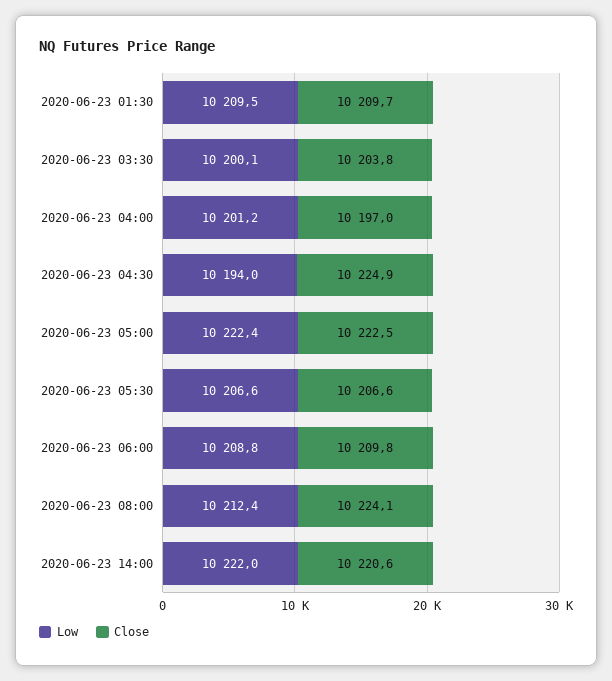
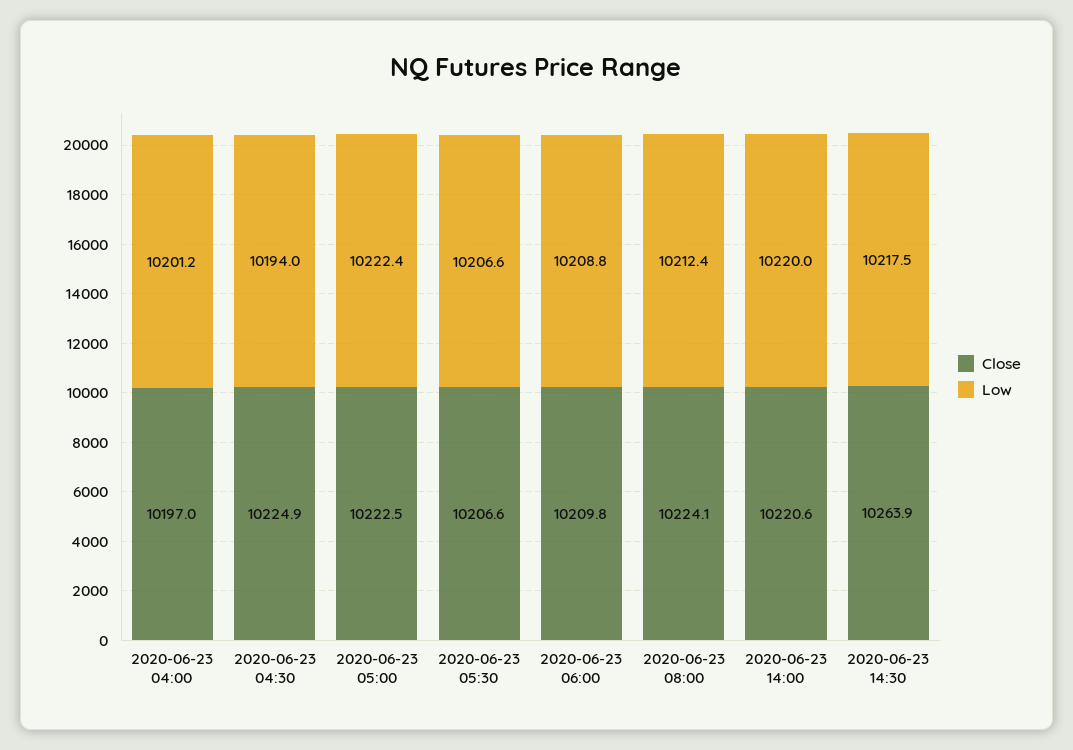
Low, 2020-06-23 01:30: 10209.5 -> none
Close, 2020-06-23 01:30: 10209.7 -> none
Low, 2020-06-23 03:30: 10200.1 -> none
Close, 2020-06-23 03:30: 10203.8 -> none
Low, 2020-06-23 14:00: 10222 -> 10220
Close, 2020-06-23 14:30: none -> 10263.9
Low, 2020-06-23 14:30: none -> 10217.5

